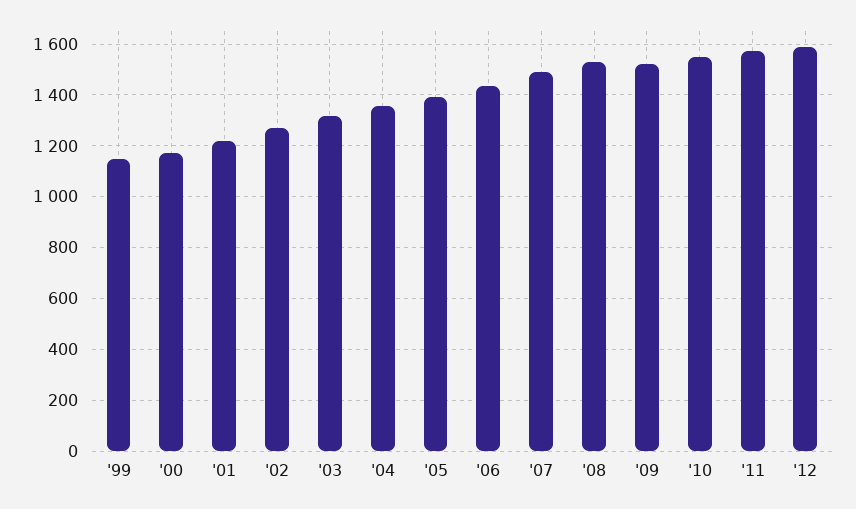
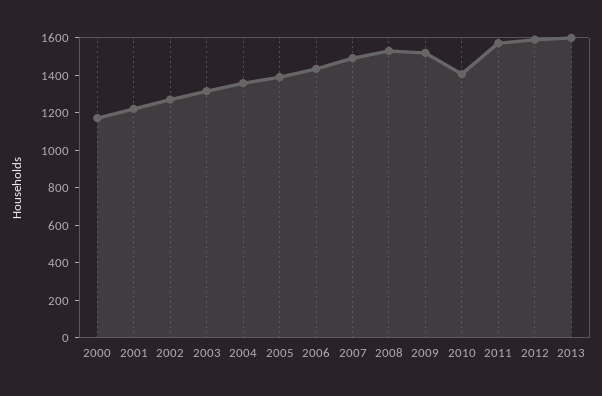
'99: 1150 -> none
'10: 1550 -> 1400
2013: none -> 1600

